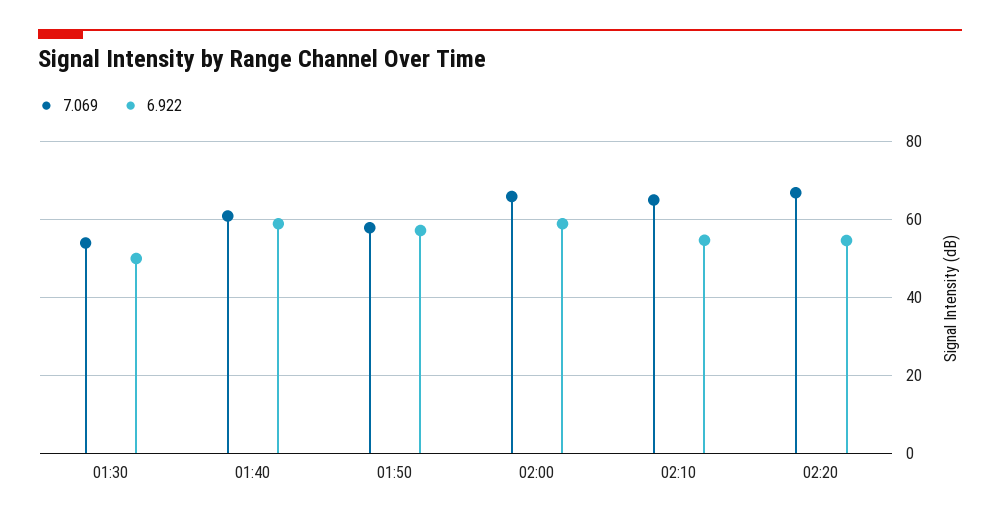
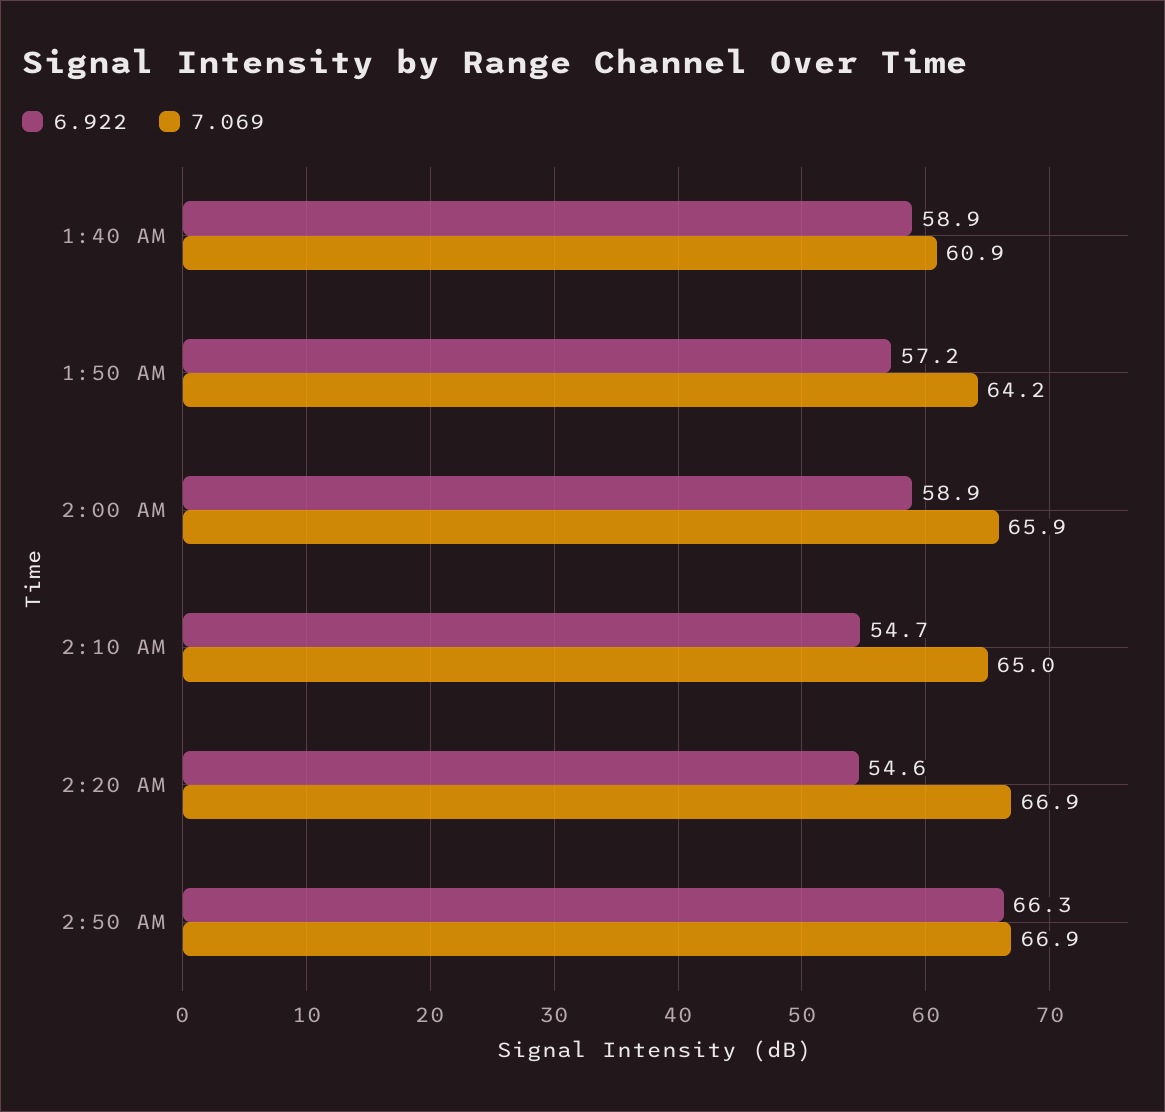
7.069, 01:30: 54 -> none
6.922, 01:30: 50 -> none
7.069, 01:50: 58 -> 64.2
6.922, 2:50 AM: none -> 66.3
7.069, 2:50 AM: none -> 66.9

